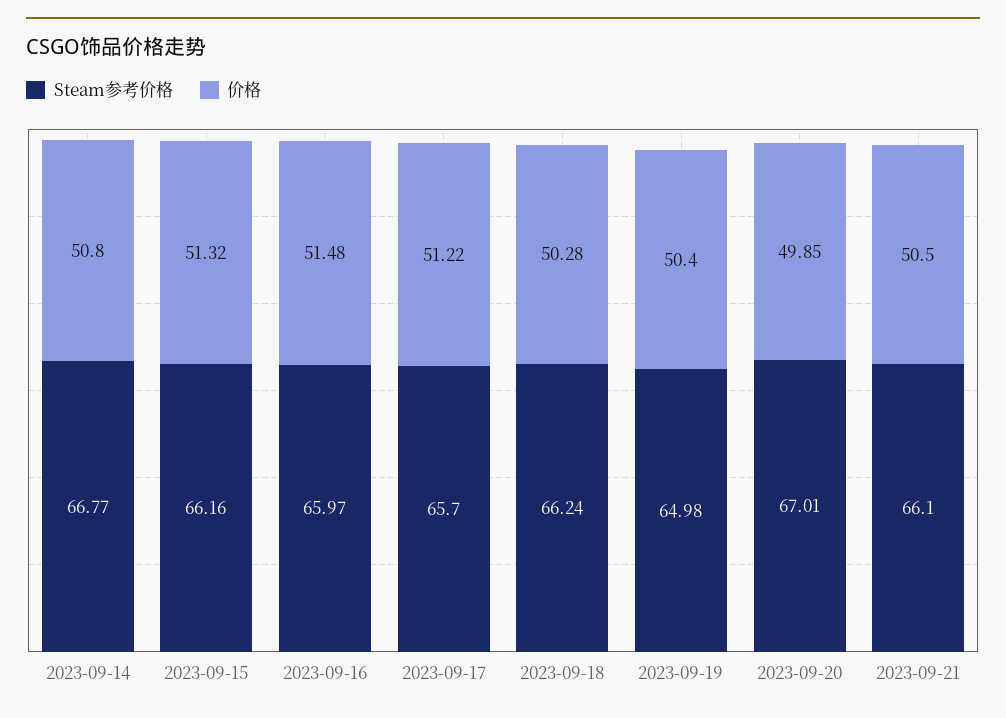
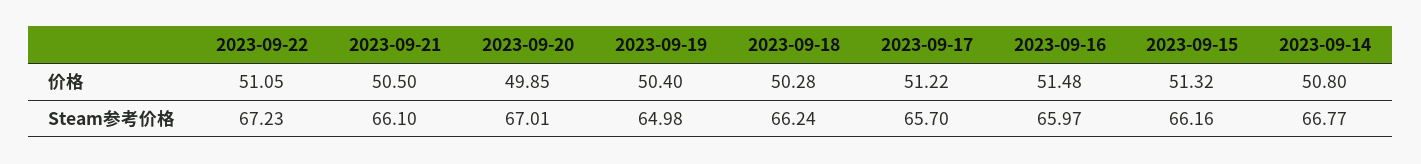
价格, 2023-09-22: none -> 51.05
Steam参考价格, 2023-09-22: none -> 67.23

